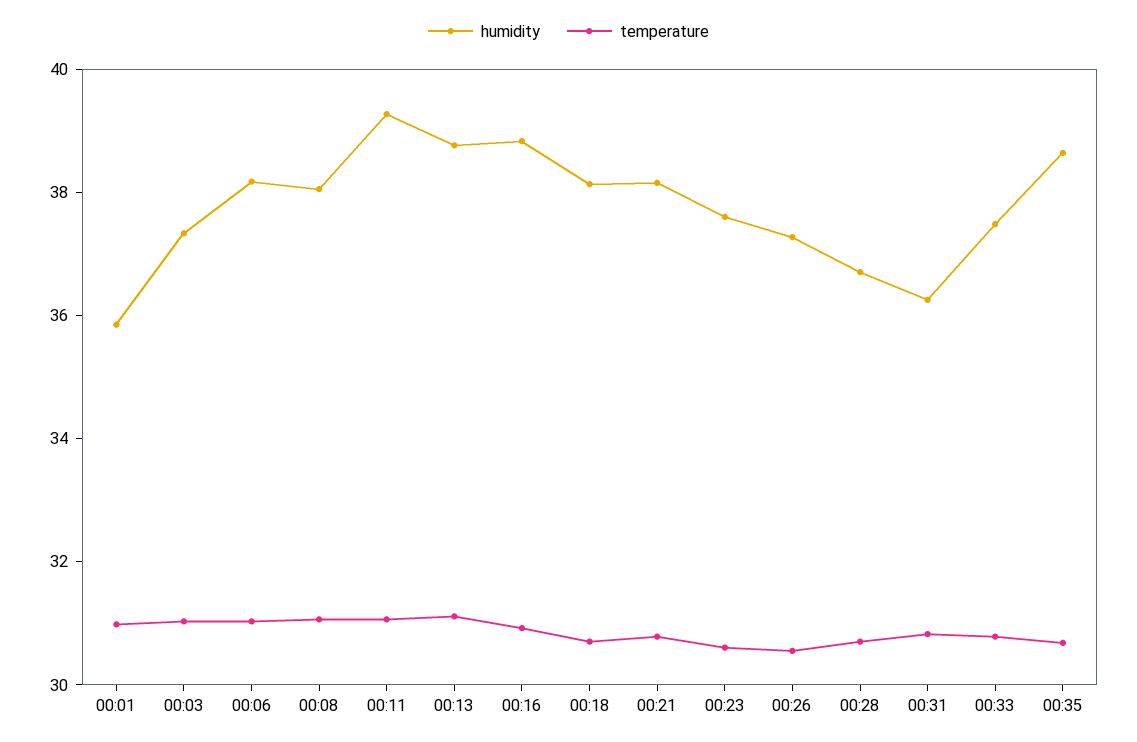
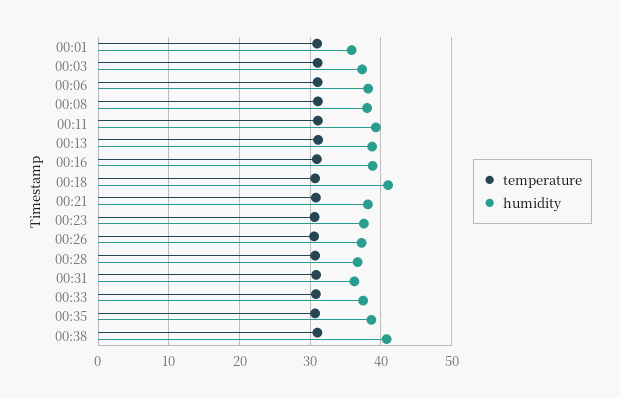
humidity, 00:18: 38 -> 41
temperature, 00:38: none -> 31
humidity, 00:38: none -> 41

